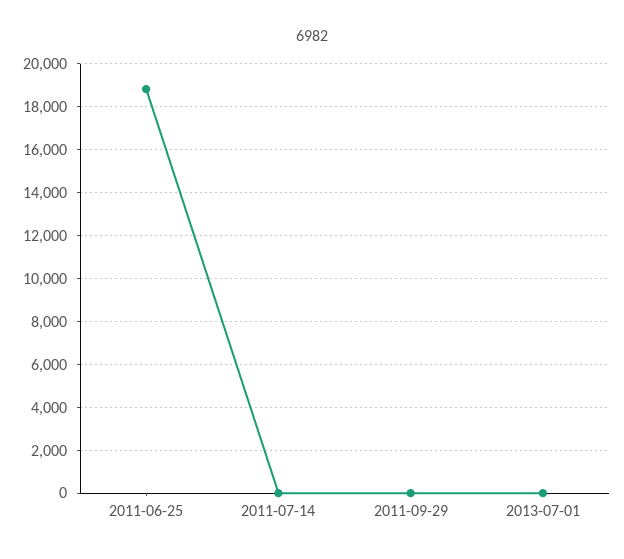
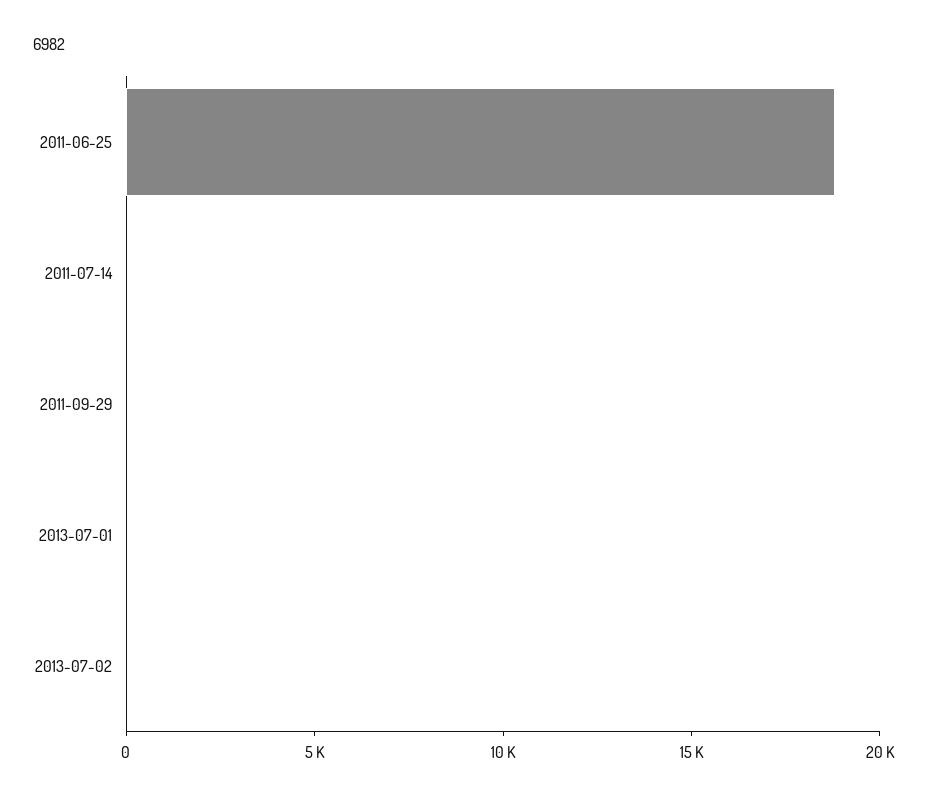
2013-07-02: none -> 0

